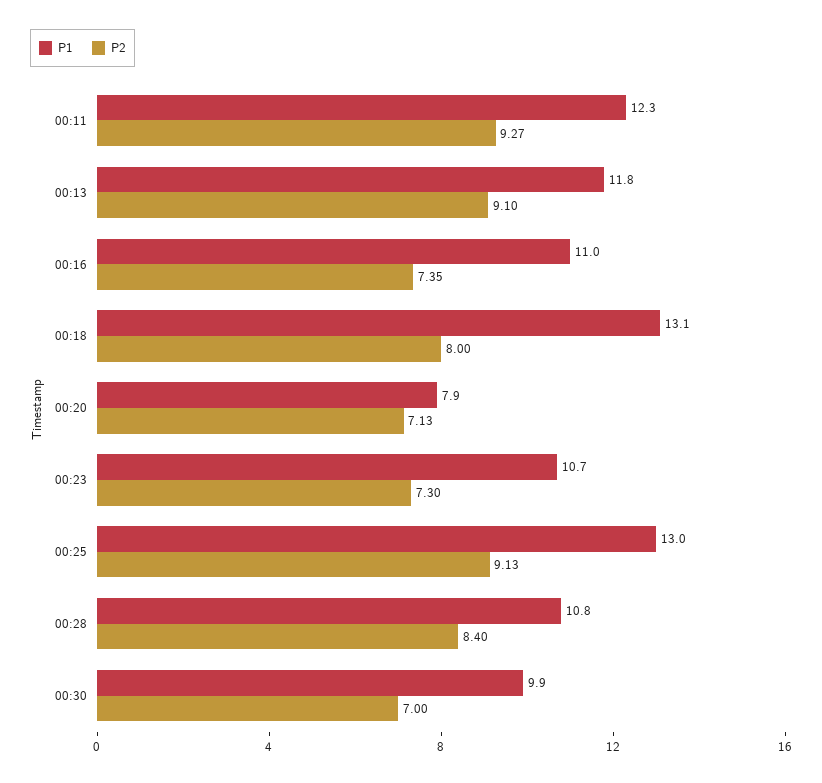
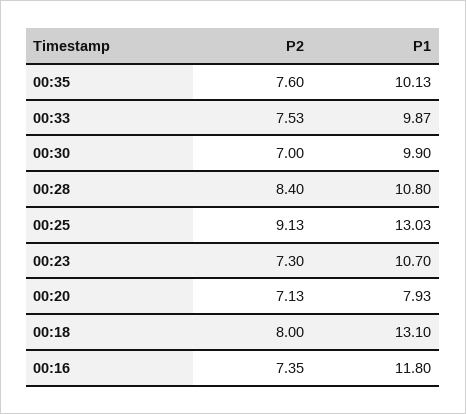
P1, 00:11: 12.3 -> none
P2, 00:11: 9.27 -> none
P1, 00:13: 11.8 -> none
P2, 00:13: 9.1 -> none
P1, 00:16: 11 -> 11.8
P2, 00:35: none -> 7.6
P1, 00:35: none -> 10.13
P2, 00:33: none -> 7.53
P1, 00:33: none -> 9.87

